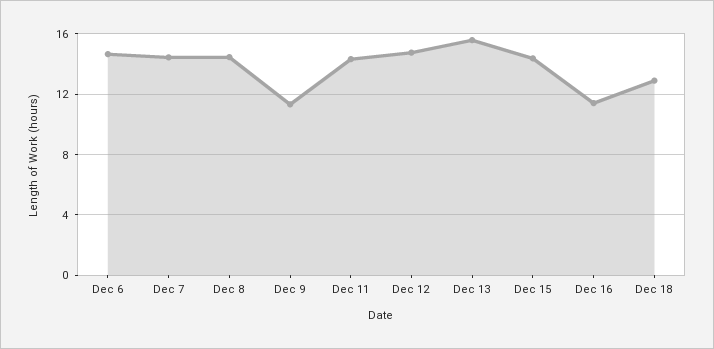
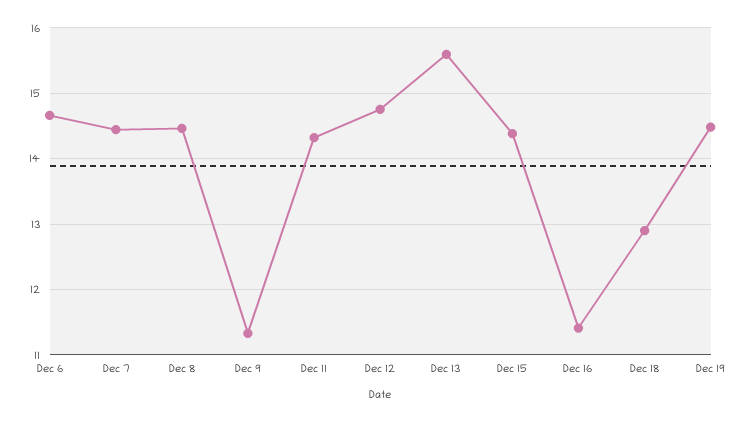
Dec 19: none -> 14.5

